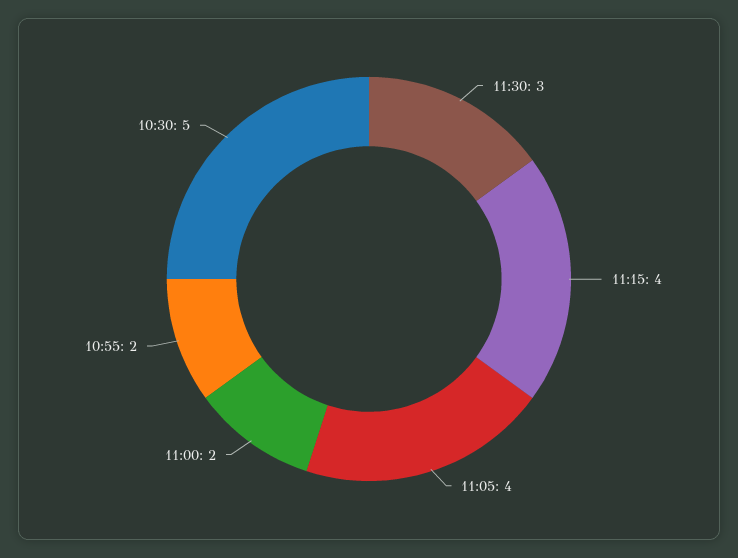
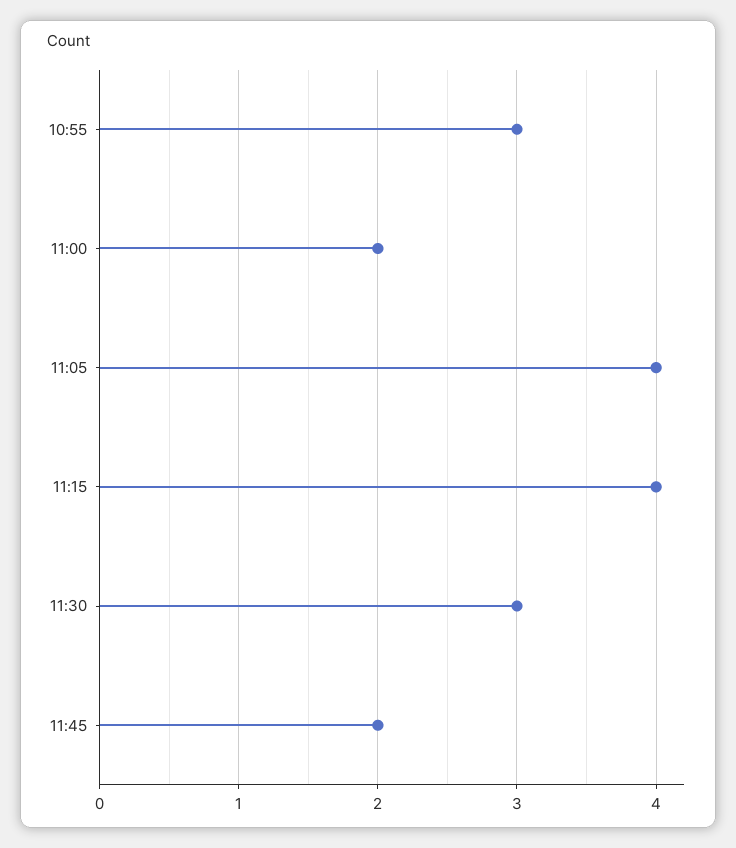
10:55: 2 -> 3
10:30: 5 -> none
11:45: none -> 2

